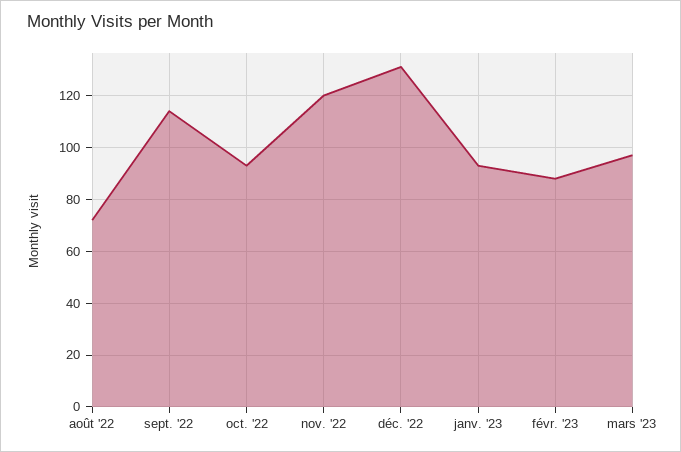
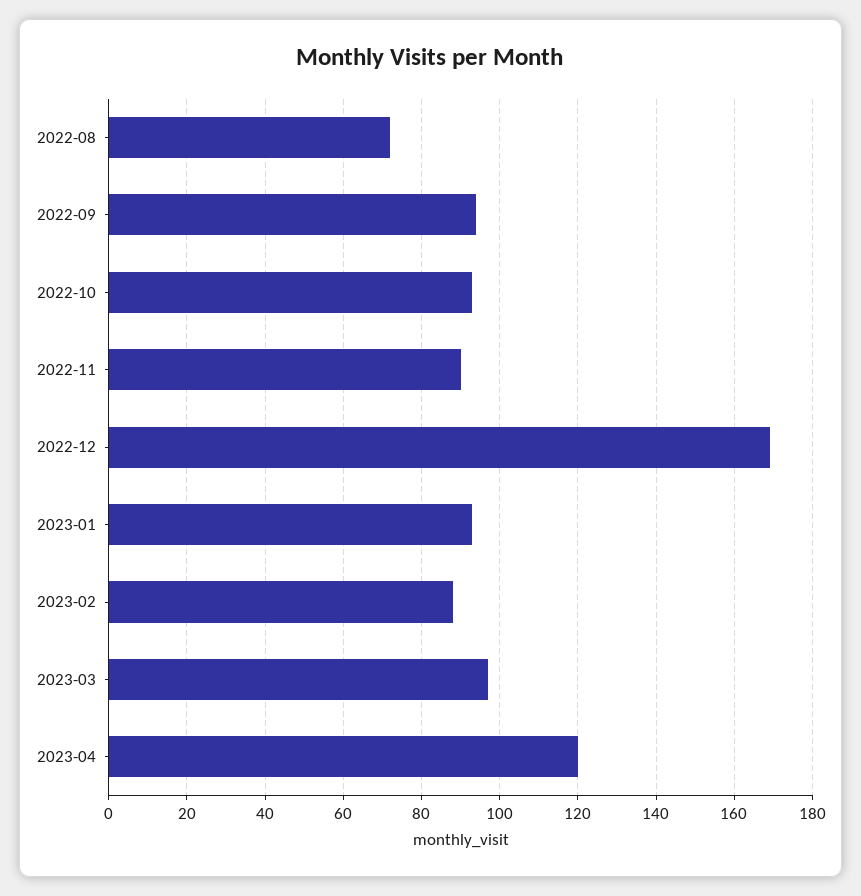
sept. '22: 115 -> 95
nov. '22: 120 -> 90
déc. '22: 130 -> 170
2023-04: none -> 120

